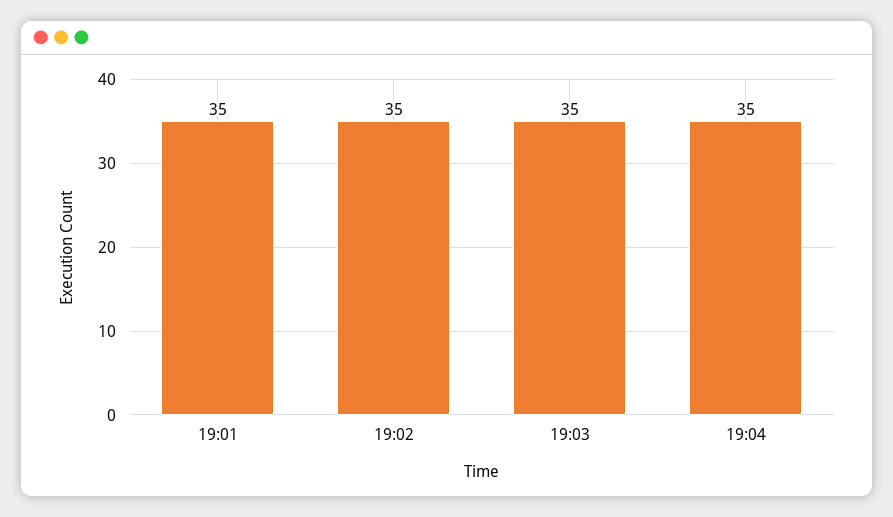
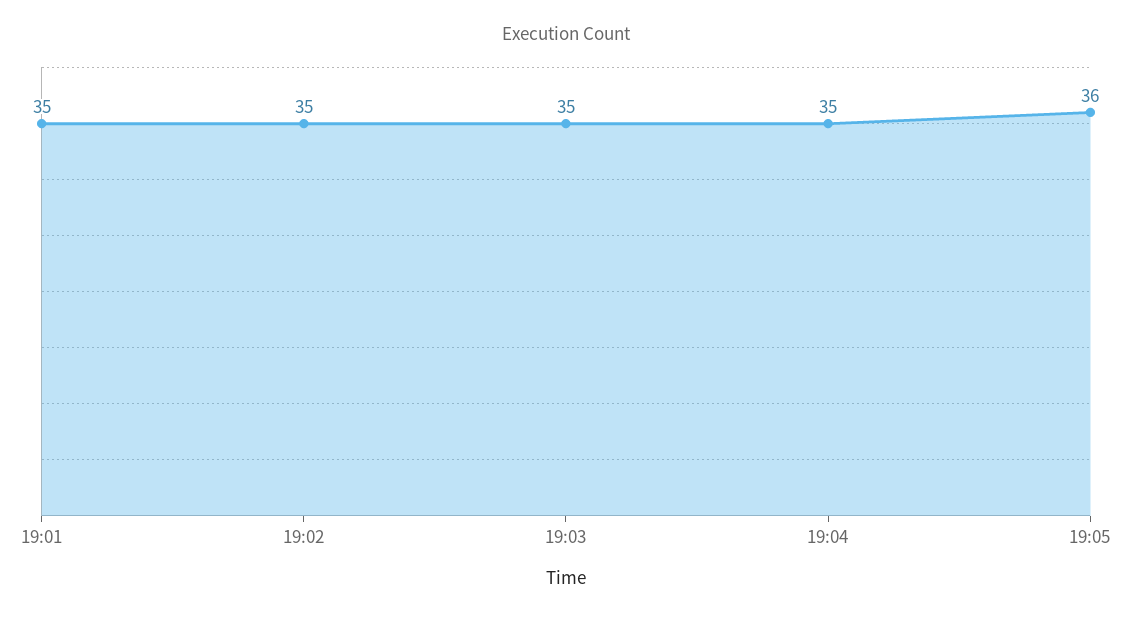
19:05: none -> 36

